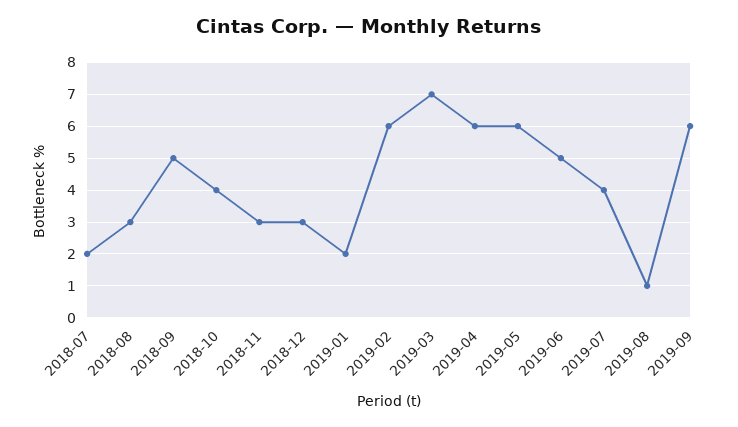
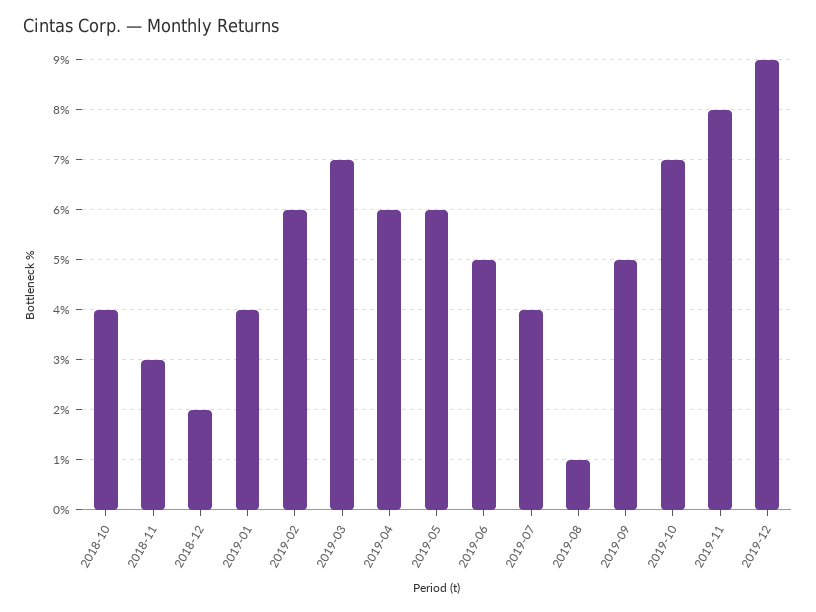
2018-07: 2 -> none
2018-08: 3 -> none
2018-09: 5 -> none
2018-12: 3 -> 2
2019-01: 2 -> 4
2019-09: 6 -> 5
2019-10: none -> 7
2019-11: none -> 8
2019-12: none -> 9

